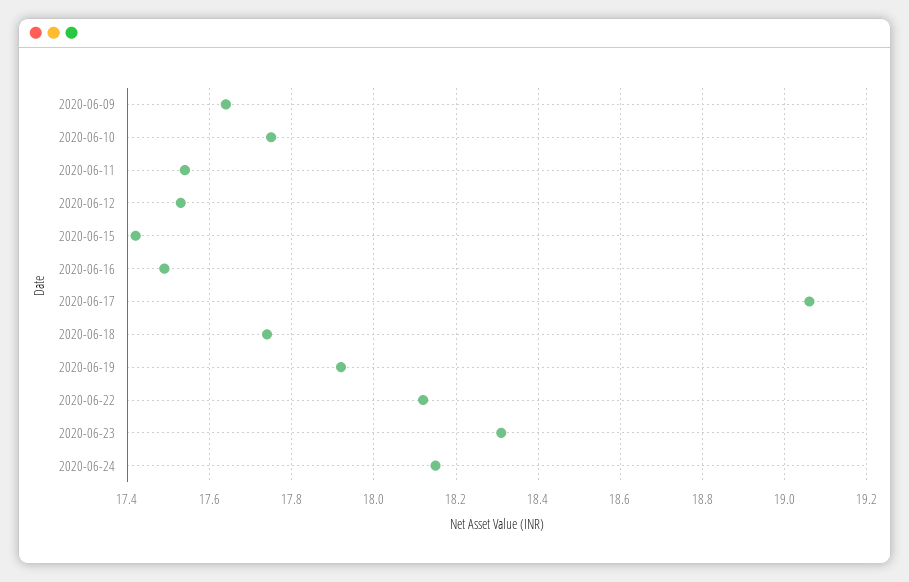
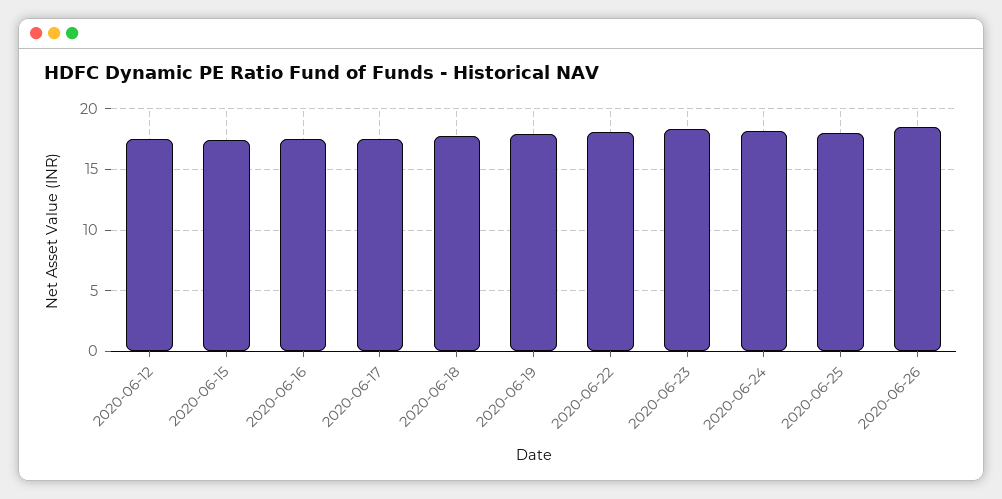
2020-06-09: 17.65 -> none
2020-06-10: 17.75 -> none
2020-06-11: 17.55 -> none
2020-06-17: 19.05 -> 17.5
2020-06-25: none -> 18
2020-06-26: none -> 18.5

